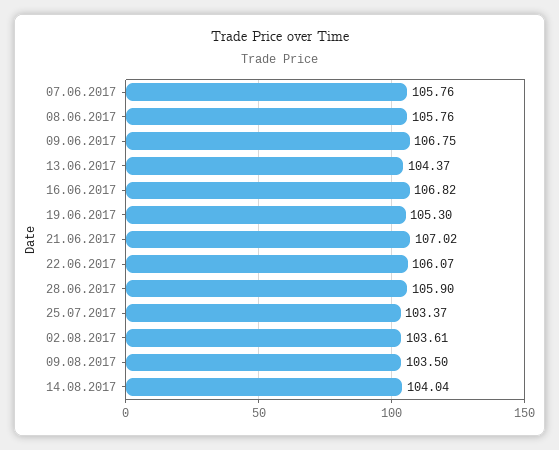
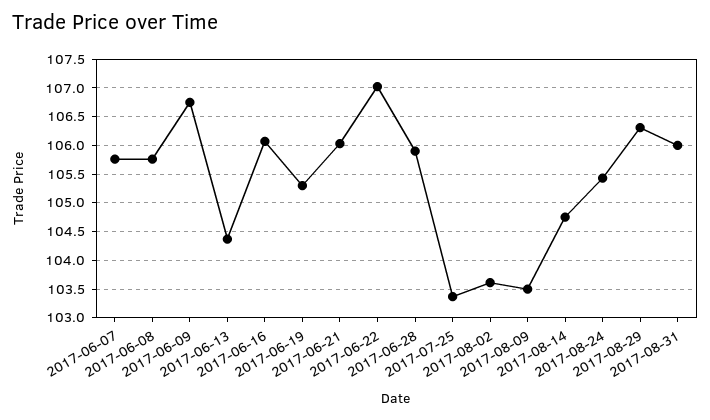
16.06.2017: 106.82 -> 106
21.06.2017: 107.02 -> 106
22.06.2017: 106.07 -> 107
14.08.2017: 104.04 -> 104.75
2017-08-24: none -> 105.5
2017-08-29: none -> 106.25
2017-08-31: none -> 106

